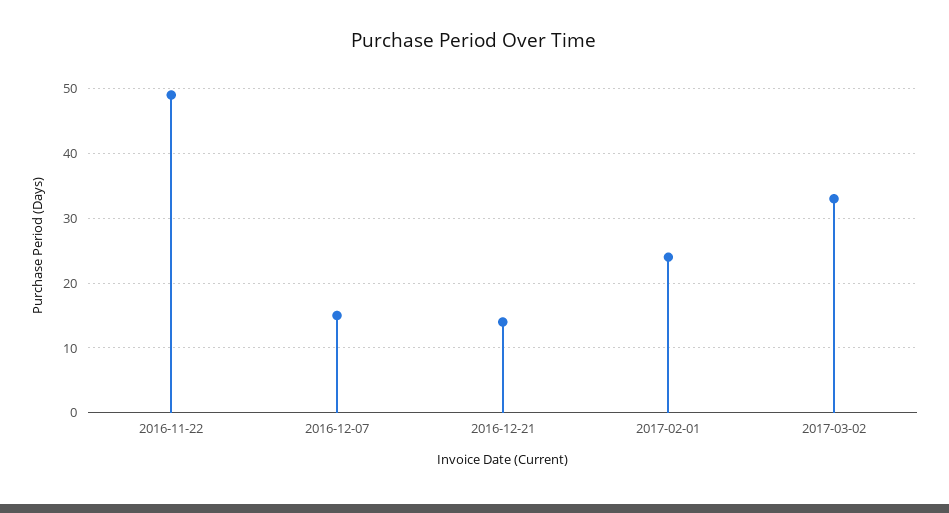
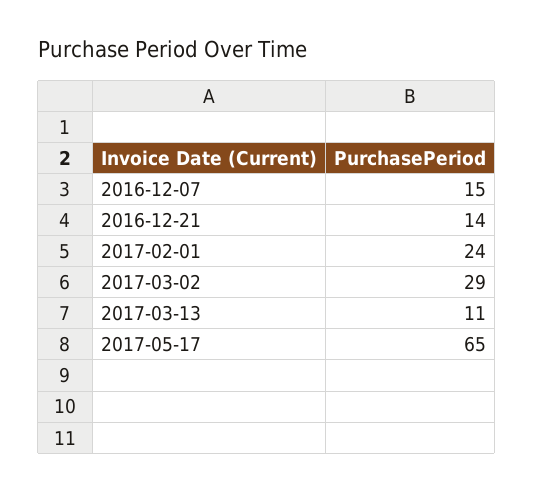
2016-11-22: 49 -> none
2017-03-02: 33 -> 29
2017-03-13: none -> 11
2017-05-17: none -> 65

